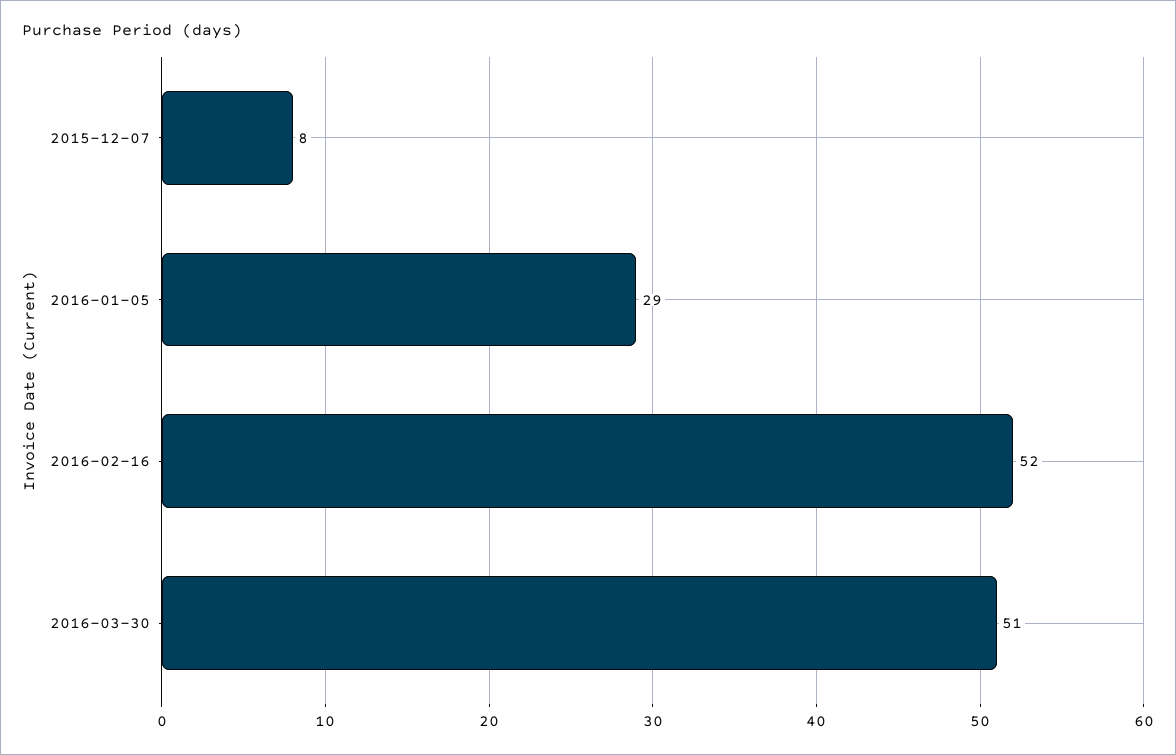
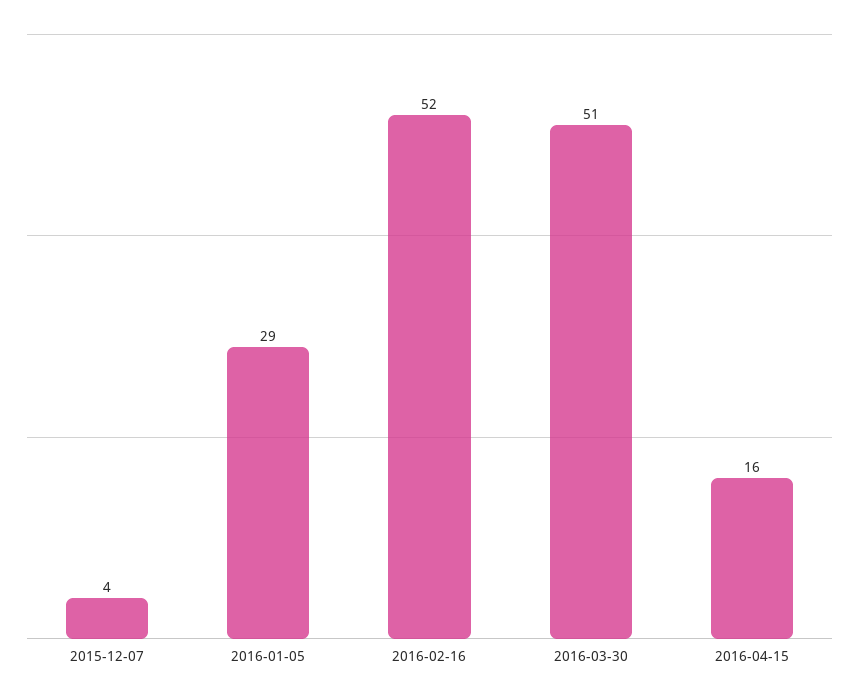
2015-12-07: 8 -> 4
2016-04-15: none -> 16

